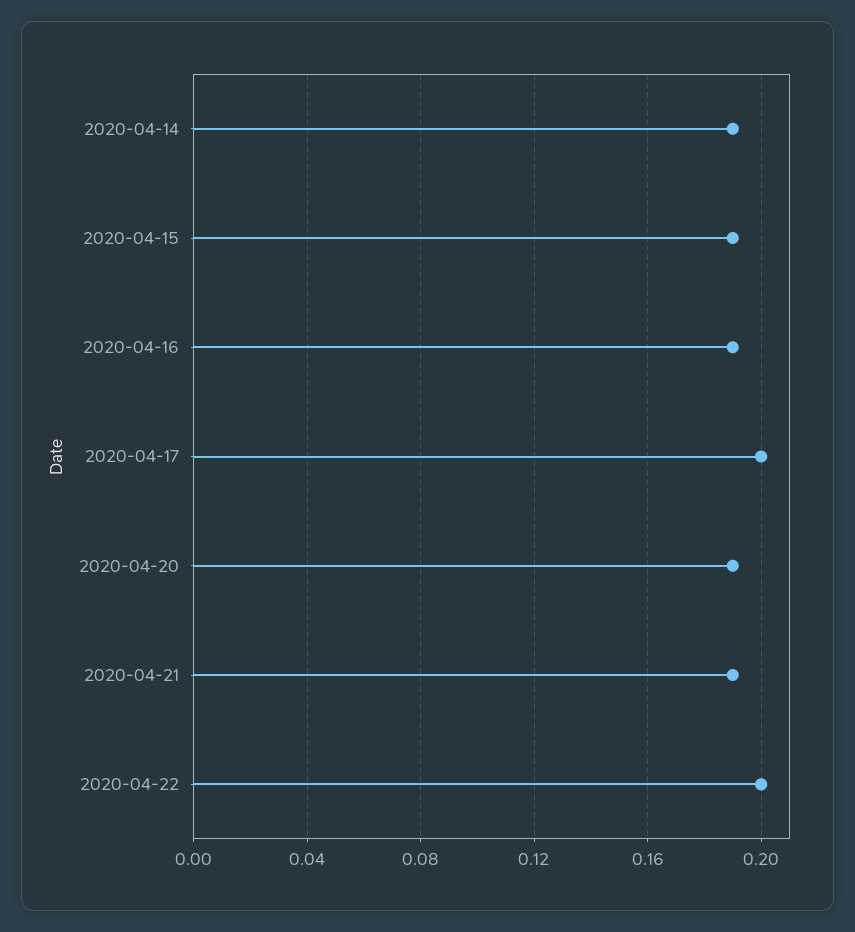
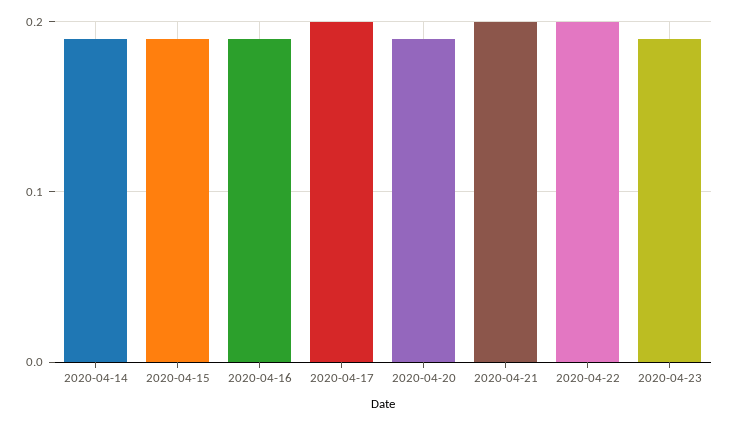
2020-04-21: 0.19 -> 0.2
2020-04-23: none -> 0.19

